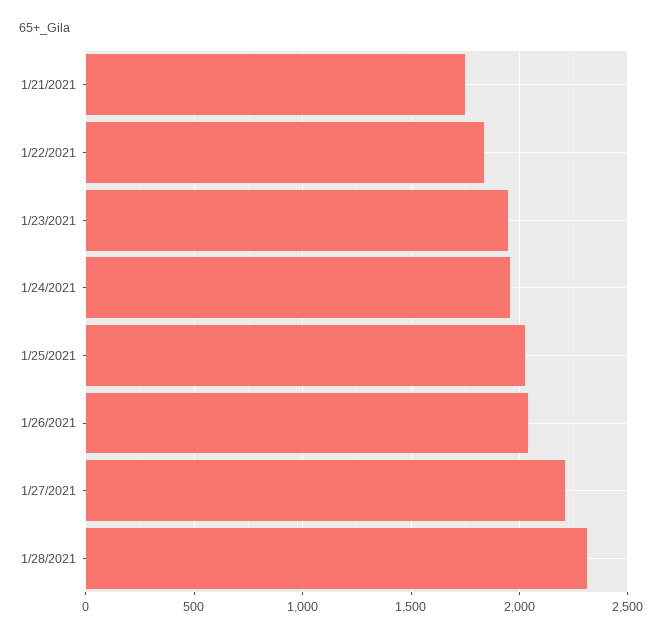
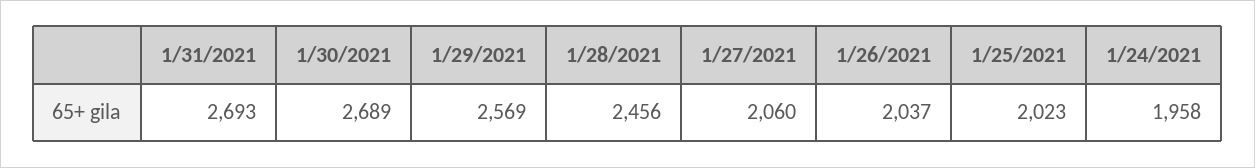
1/21/2021: 1750 -> none
1/22/2021: 1850 -> none
1/23/2021: 1950 -> none
1/27/2021: 2200 -> 2060
1/28/2021: 2300 -> 2456
1/31/2021: none -> 2693
1/30/2021: none -> 2689
1/29/2021: none -> 2569

